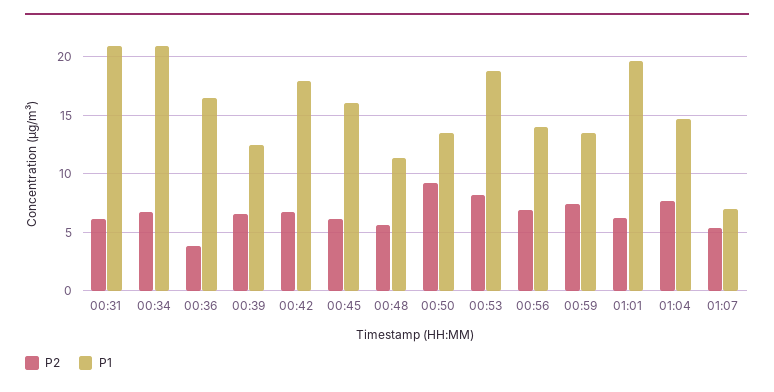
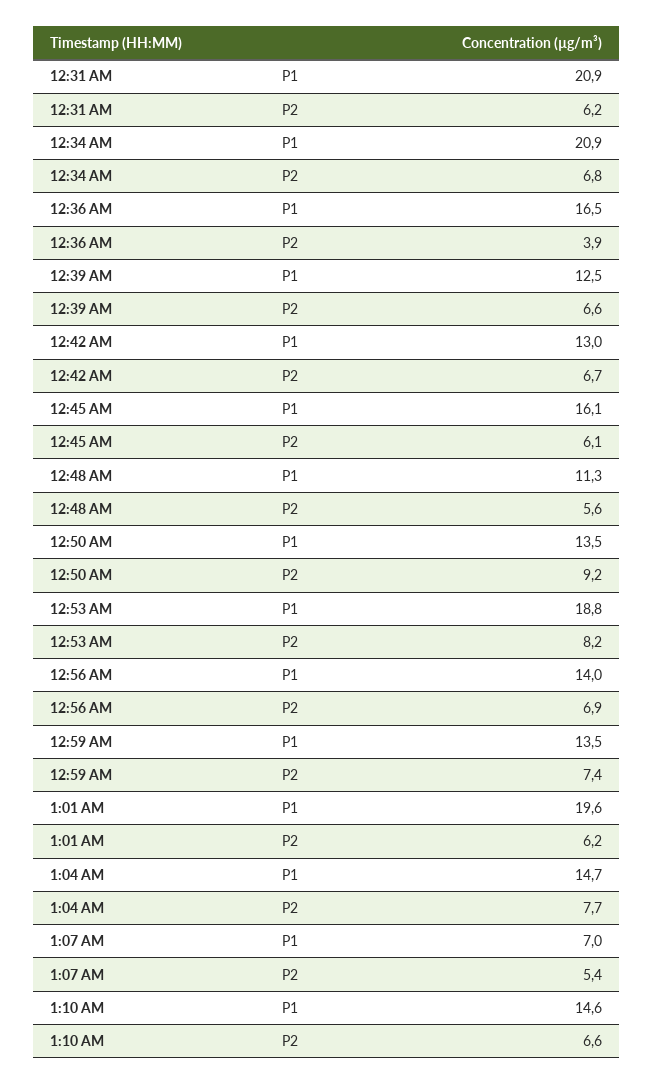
P1, 00:42: 18 -> 13
P1, 1:10 AM: none -> 14.6
P2, 1:10 AM: none -> 6.6

